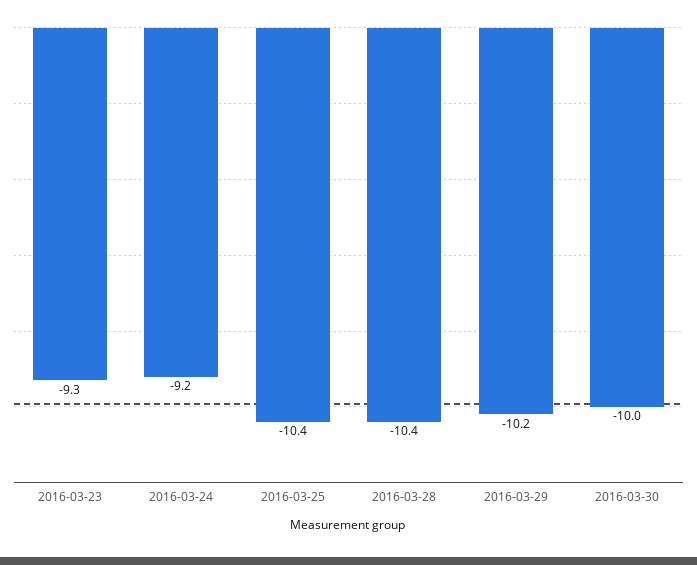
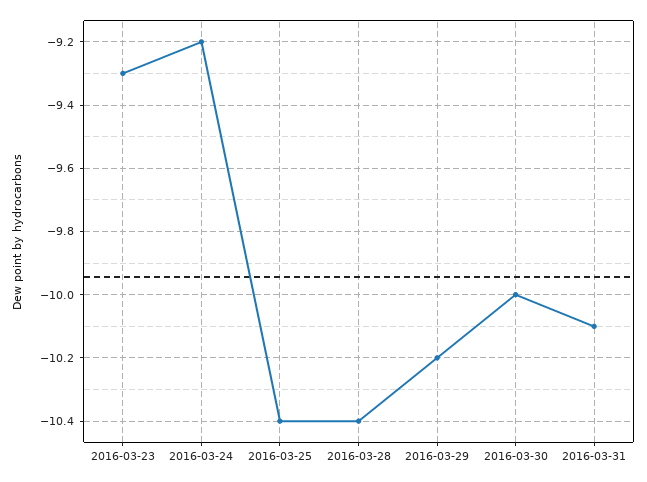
2016-03-31: none -> -10.1

